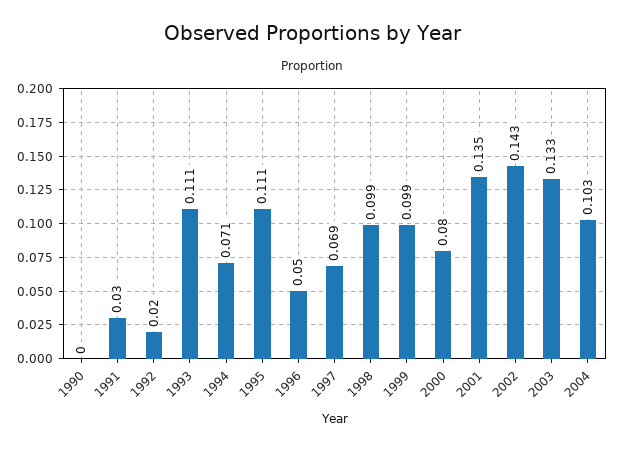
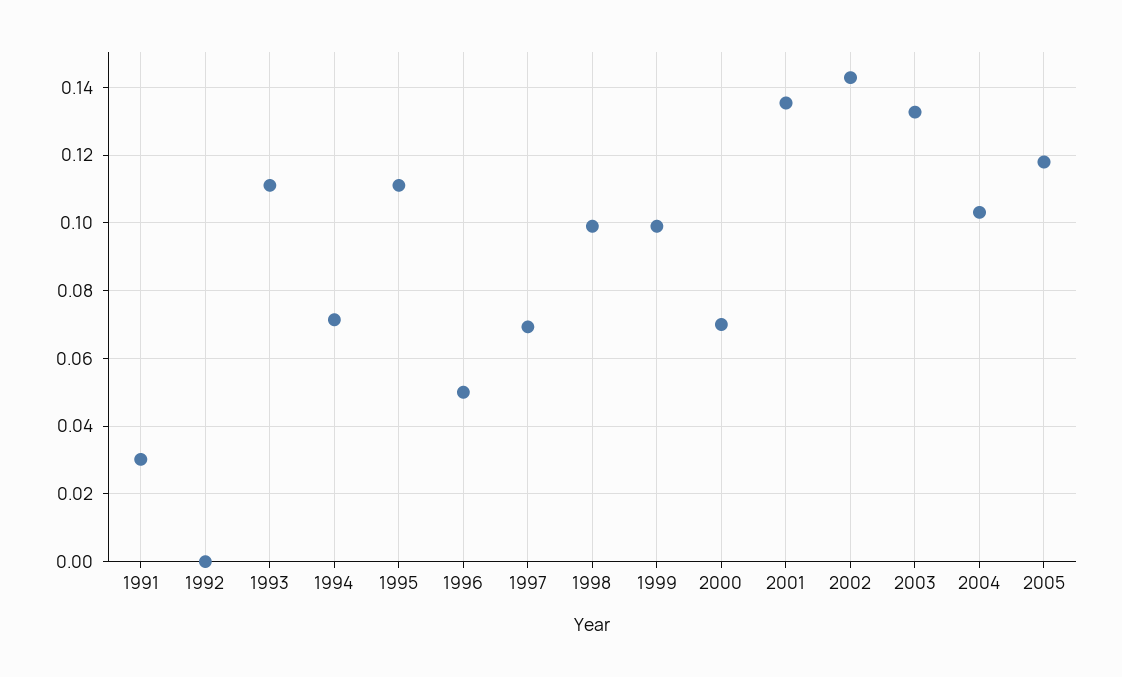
1990: 0 -> none
1992: 0.02 -> 0
2000: 0.08 -> 0.07
2005: none -> 0.118

